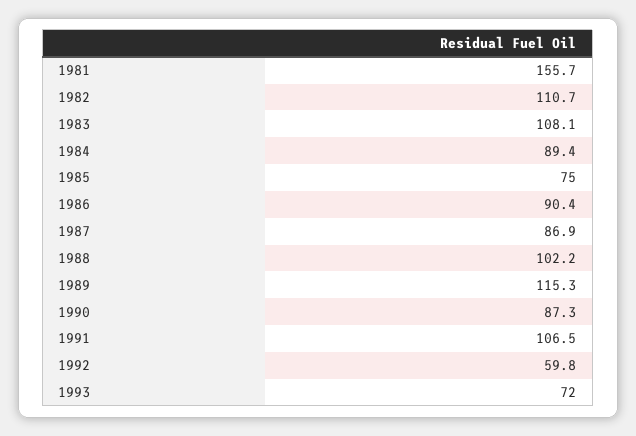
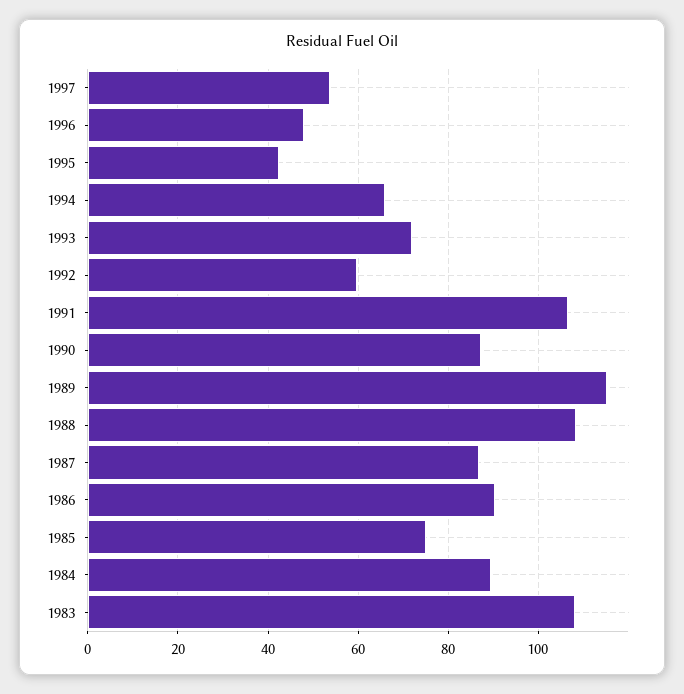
1981: 155.7 -> none
1982: 110.7 -> none
1988: 102.2 -> 108
1997: none -> 54
1996: none -> 48
1995: none -> 42
1994: none -> 66

